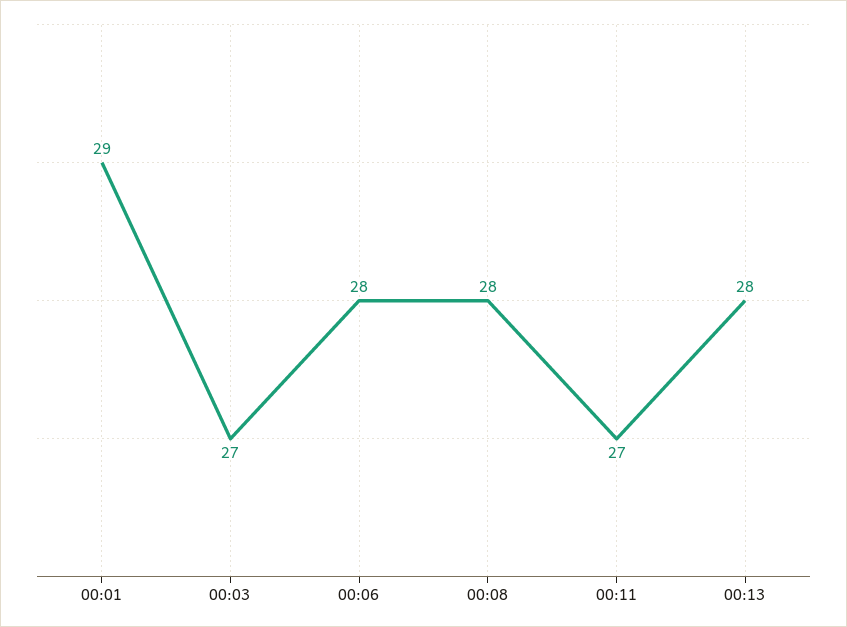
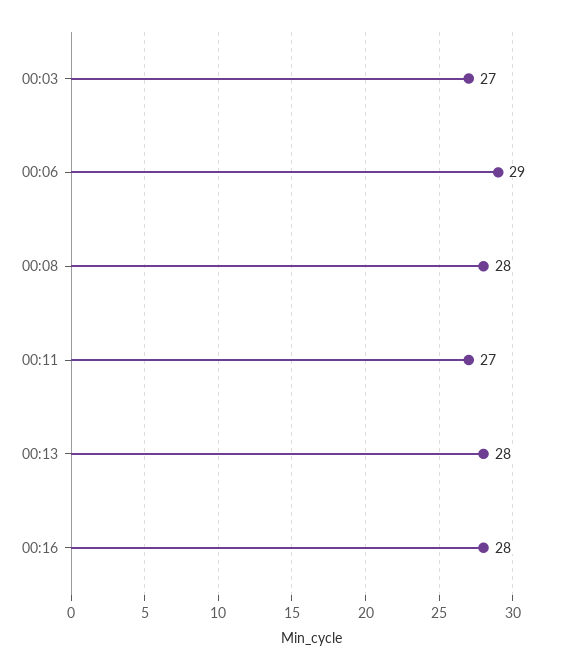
00:01: 29 -> none
00:06: 28 -> 29
00:16: none -> 28

